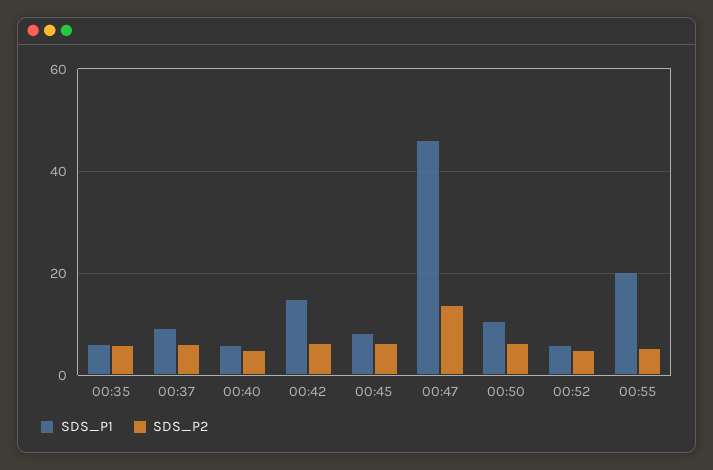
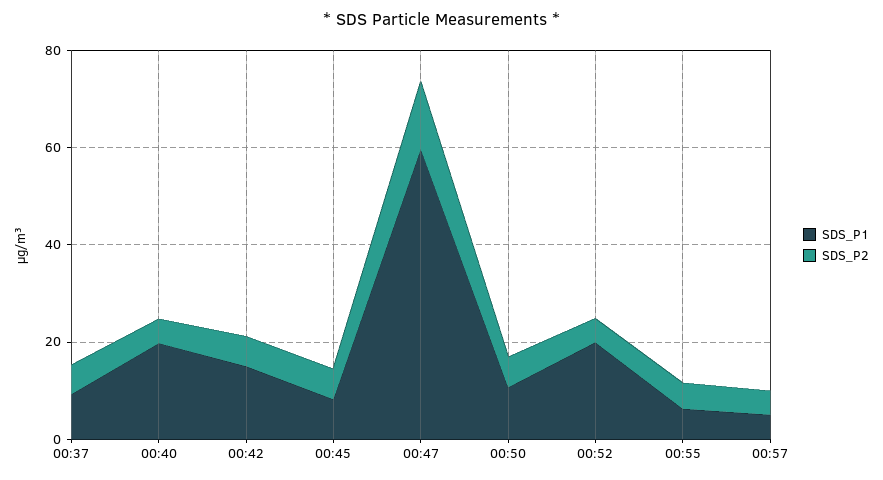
SDS_P1, 00:35: 6 -> none
SDS_P2, 00:35: 6 -> none
SDS_P1, 00:40: 6 -> 20
SDS_P1, 00:47: 46 -> 60
SDS_P1, 00:52: 6 -> 20
SDS_P1, 00:55: 20 -> 5
SDS_P1, 00:57: none -> 5
SDS_P2, 00:57: none -> 5

